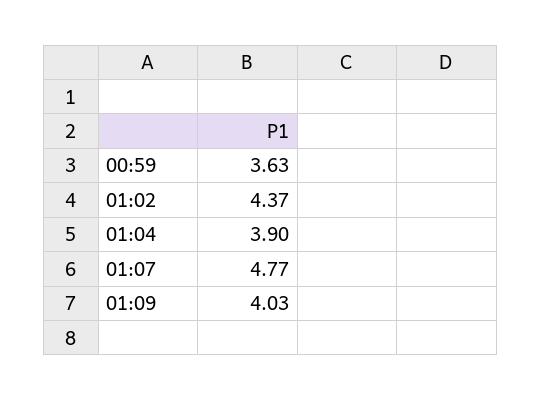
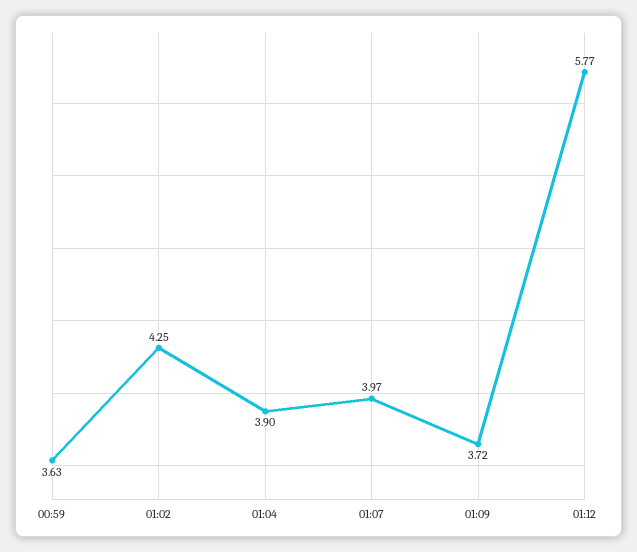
01:02: 4.37 -> 4.25
01:07: 4.77 -> 3.97
01:09: 4.03 -> 3.72
01:12: none -> 5.77

